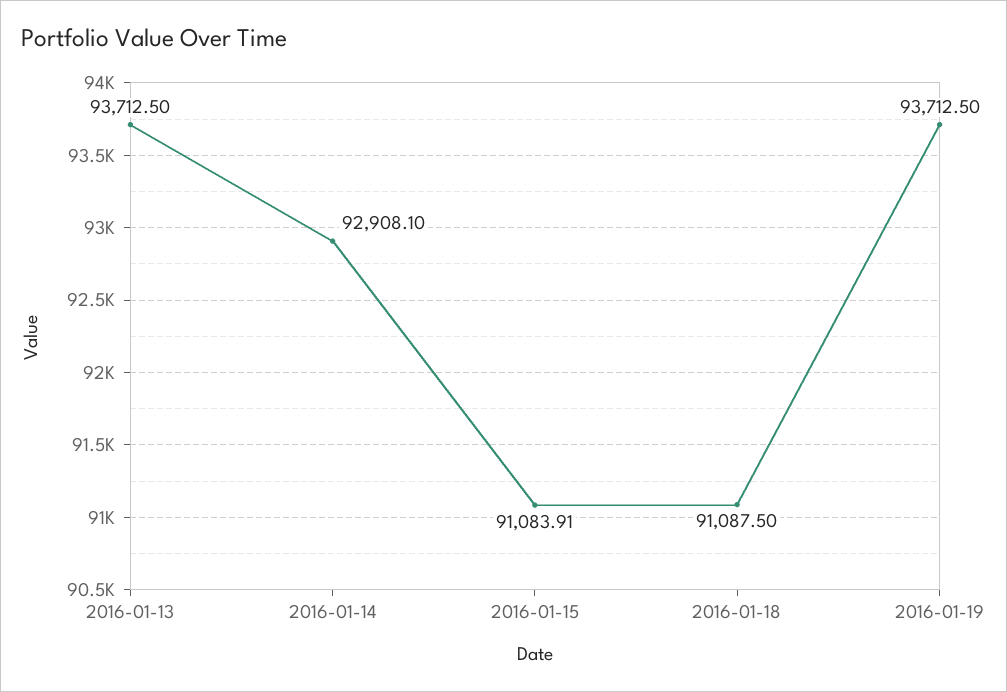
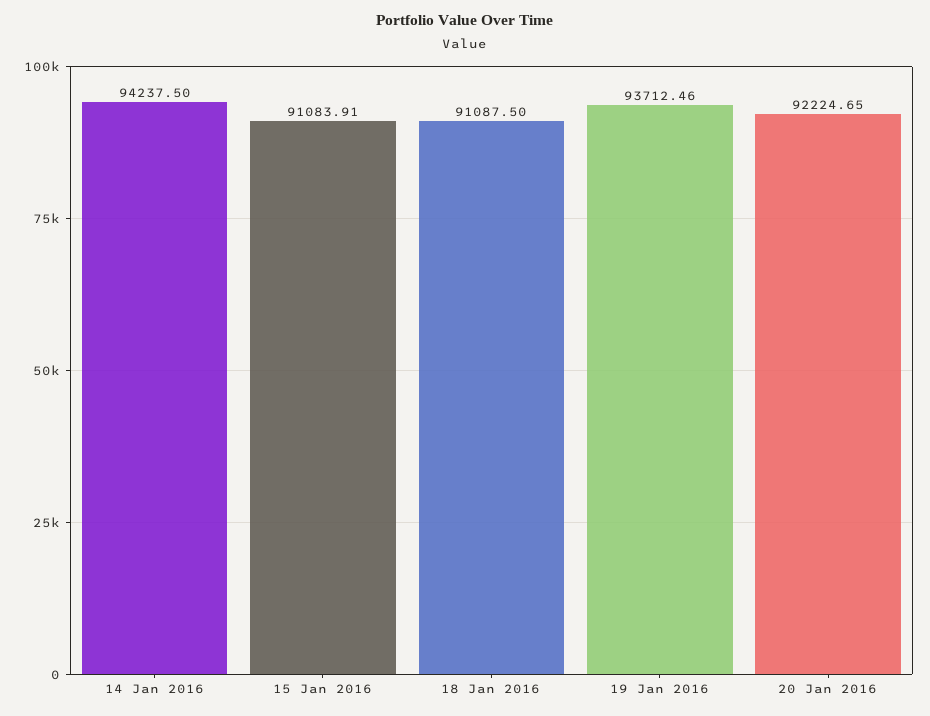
2016-01-13: 93712.5 -> none
2016-01-14: 92908.1 -> 94237.5
2016-01-19: 93712.5 -> 93712.46
20 Jan 2016: none -> 92224.65

